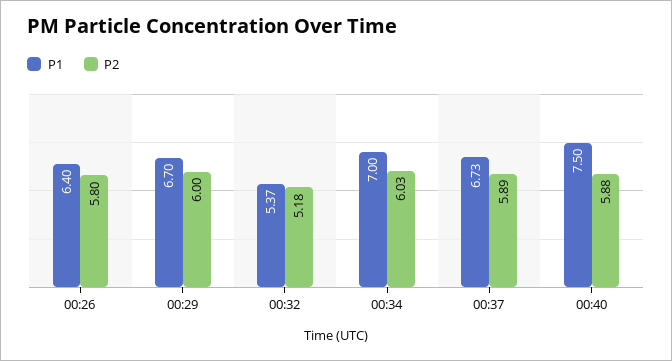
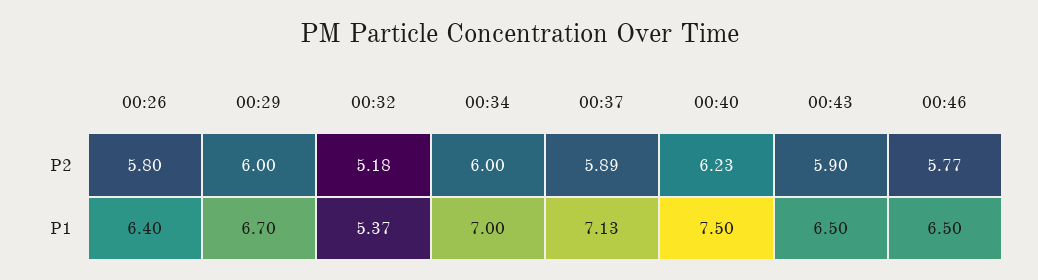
P2, 00:34: 6.03 -> 6
P1, 00:37: 6.73 -> 7.13
P2, 00:40: 5.88 -> 6.23
P2, 00:43: none -> 5.9
P2, 00:46: none -> 5.77
P1, 00:43: none -> 6.5
P1, 00:46: none -> 6.5

